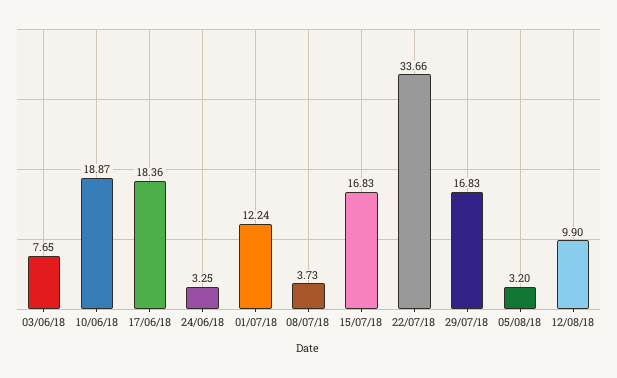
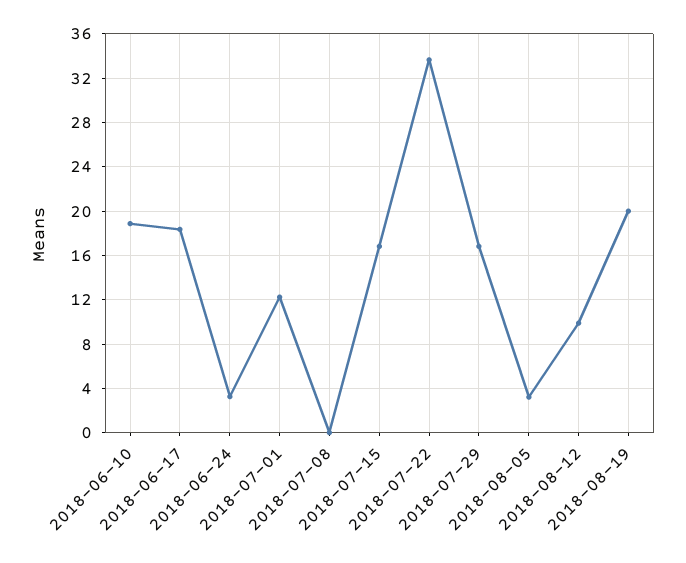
03/06/18: 7.65 -> none
08/07/18: 3.73 -> 0
2018-08-19: none -> 20

